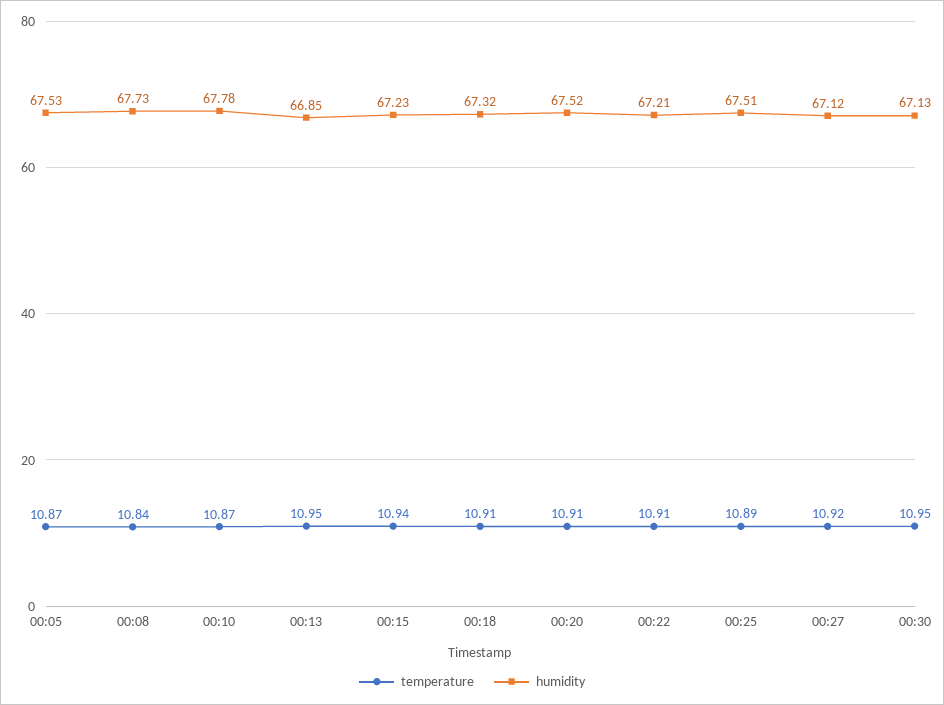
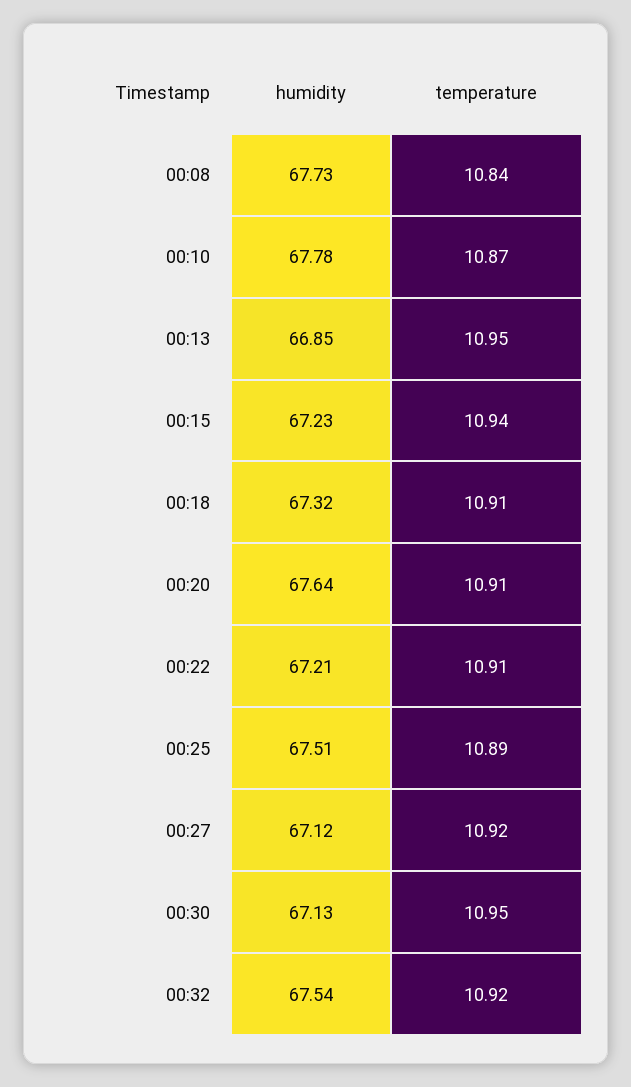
temperature, 00:05: 10.87 -> none
humidity, 00:05: 67.53 -> none
humidity, 00:20: 67.52 -> 67.64
humidity, 00:32: none -> 67.54
temperature, 00:32: none -> 10.92

